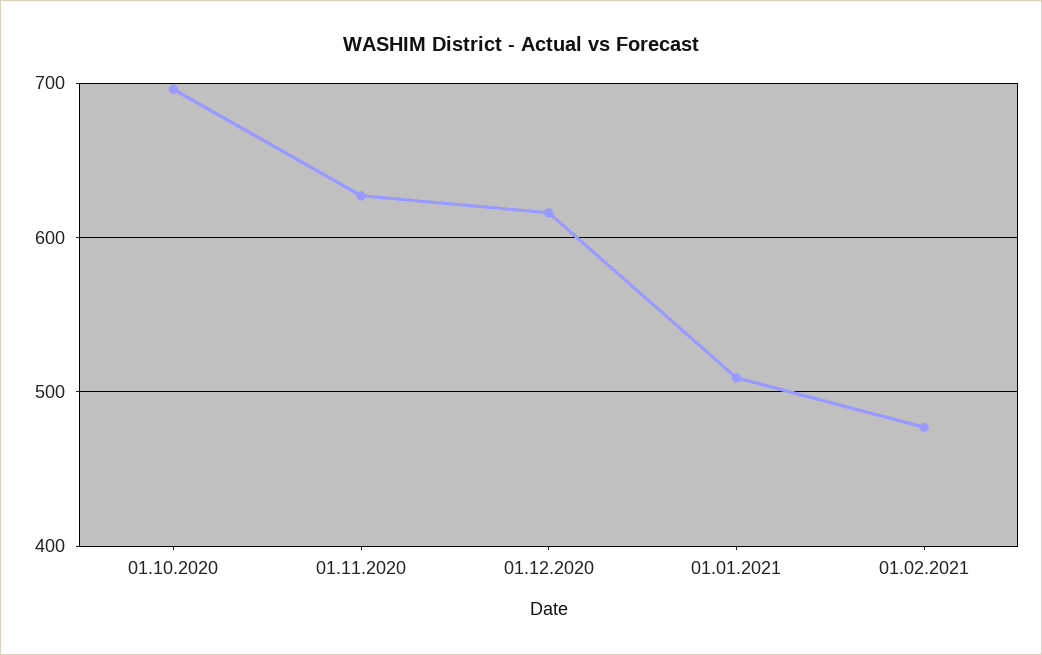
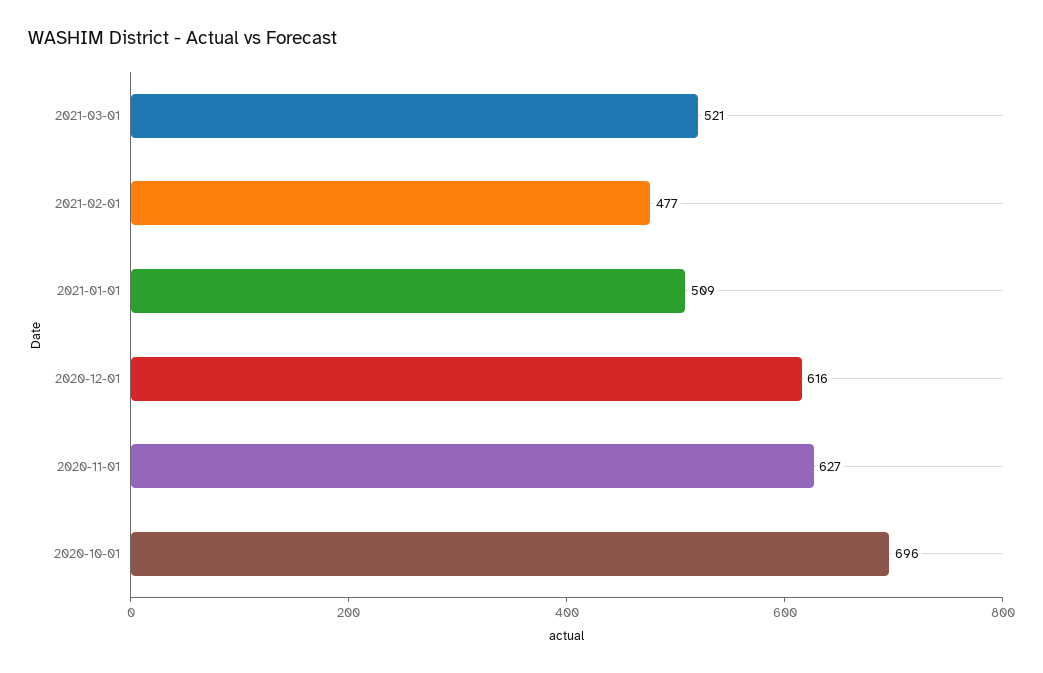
2021-03-01: none -> 521

